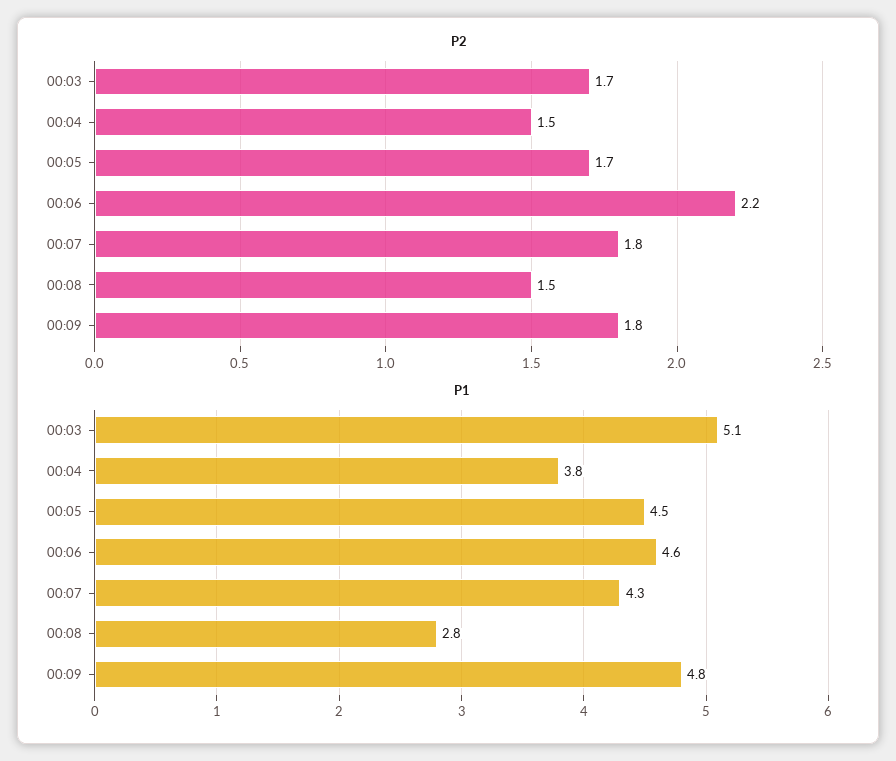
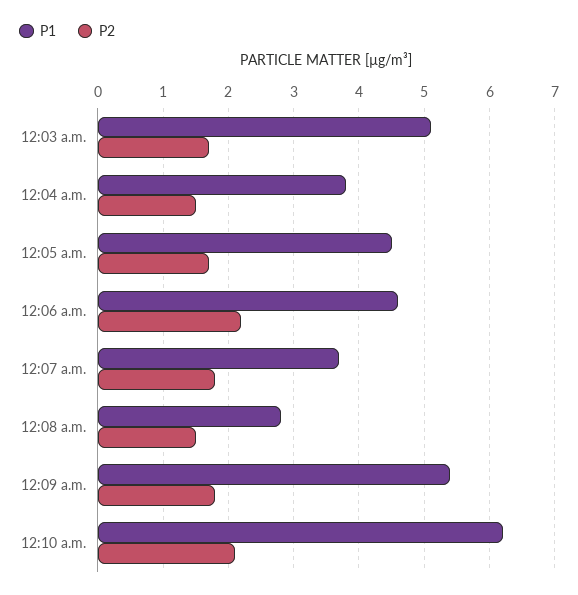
P1, 00:07: 4.3 -> 3.7
P1, 00:09: 4.8 -> 5.4
P1, 12:10 a.m.: none -> 6.2
P2, 12:10 a.m.: none -> 2.1

